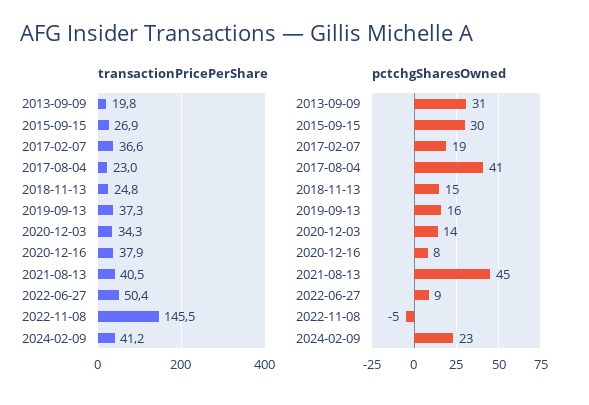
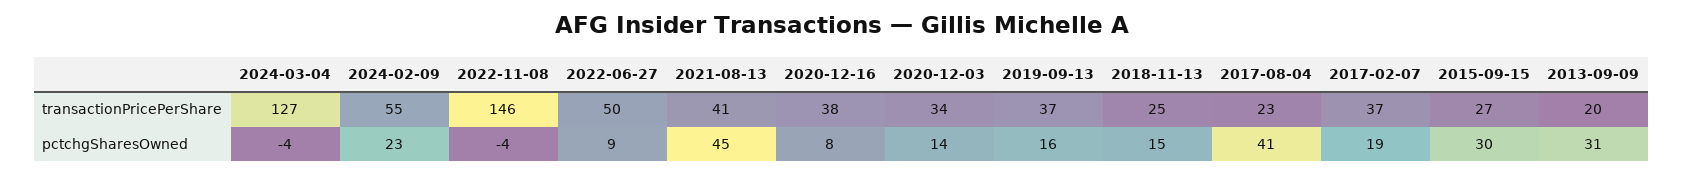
transactionPricePerShare, 2024-02-09: 41.2 -> 55
pctchgSharesOwned, 2022-11-08: -5 -> -4
transactionPricePerShare, 2024-03-04: none -> 127
pctchgSharesOwned, 2024-03-04: none -> -4

